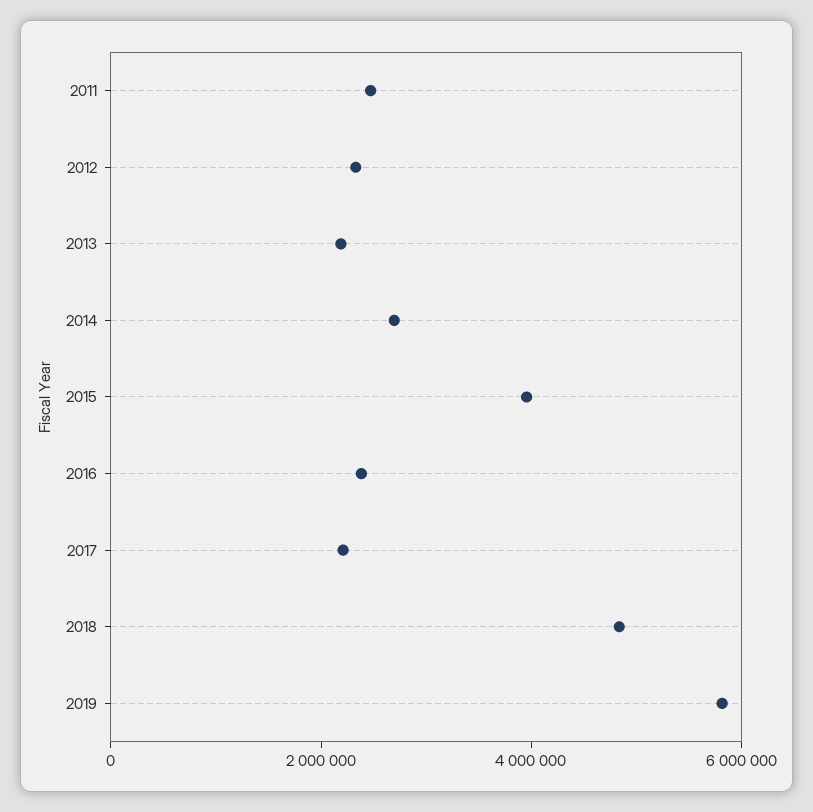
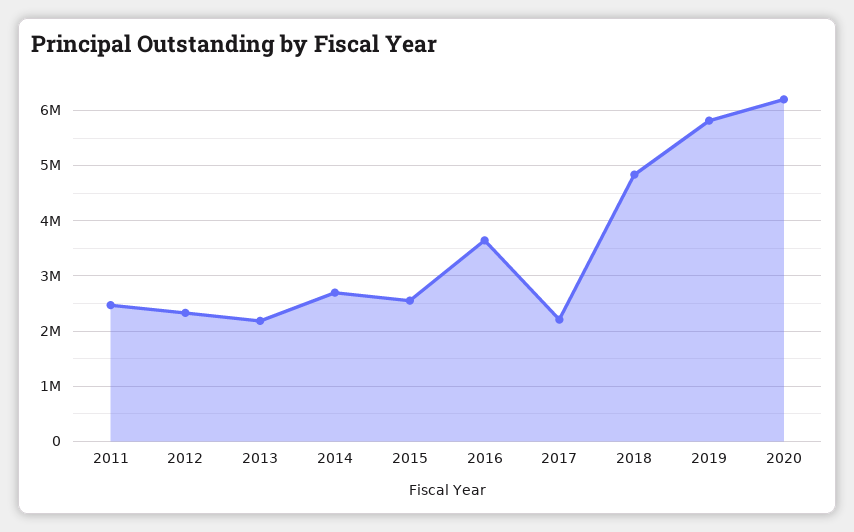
2015: 4000000 -> 2600000
2016: 2500000 -> 3600000
2020: none -> 6200000

